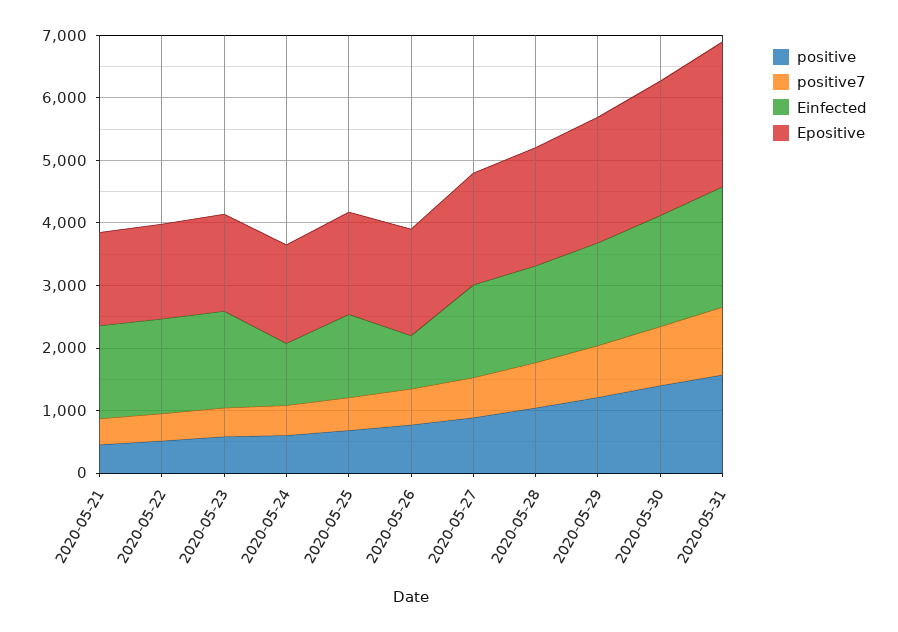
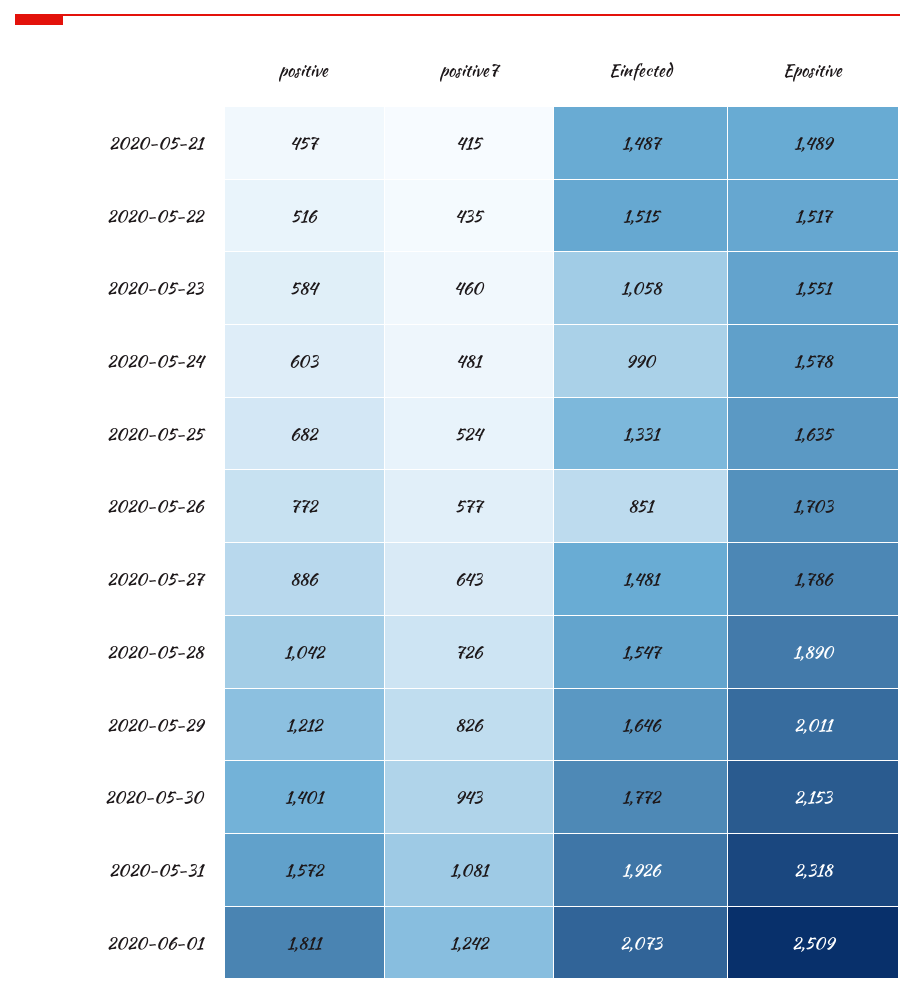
Einfected, 2020-05-23: 1600 -> 1058
positive, 2020-06-01: none -> 1811
positive7, 2020-06-01: none -> 1242
Einfected, 2020-06-01: none -> 2073
Epositive, 2020-06-01: none -> 2509

